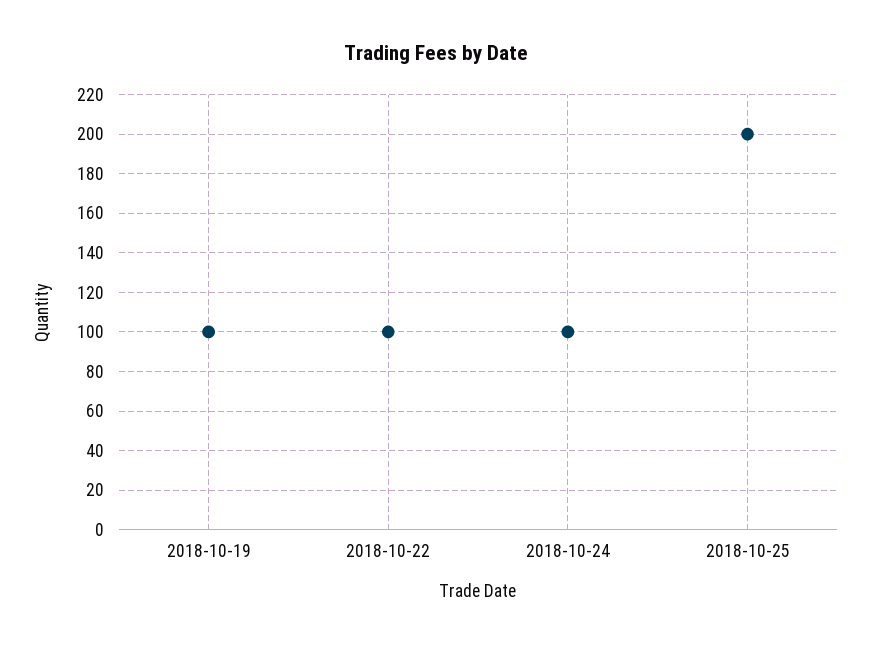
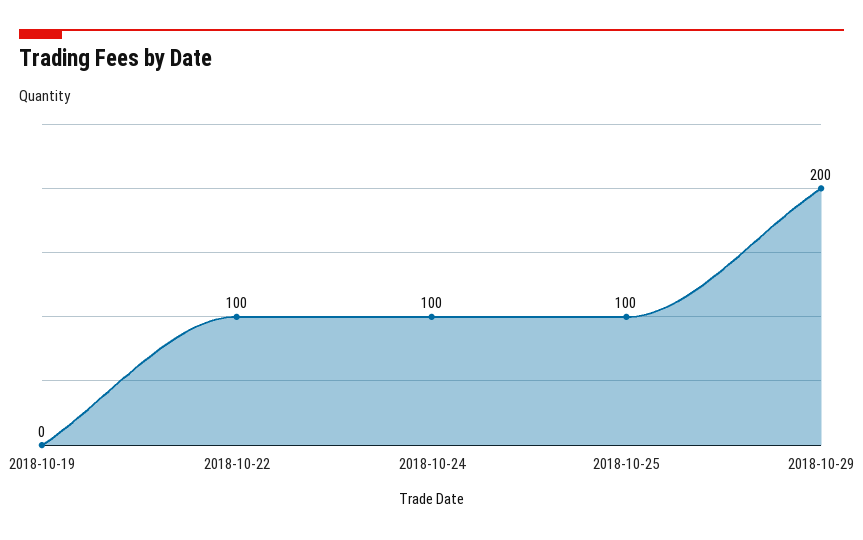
2018-10-19: 100 -> 0
2018-10-25: 200 -> 100
2018-10-29: none -> 200

